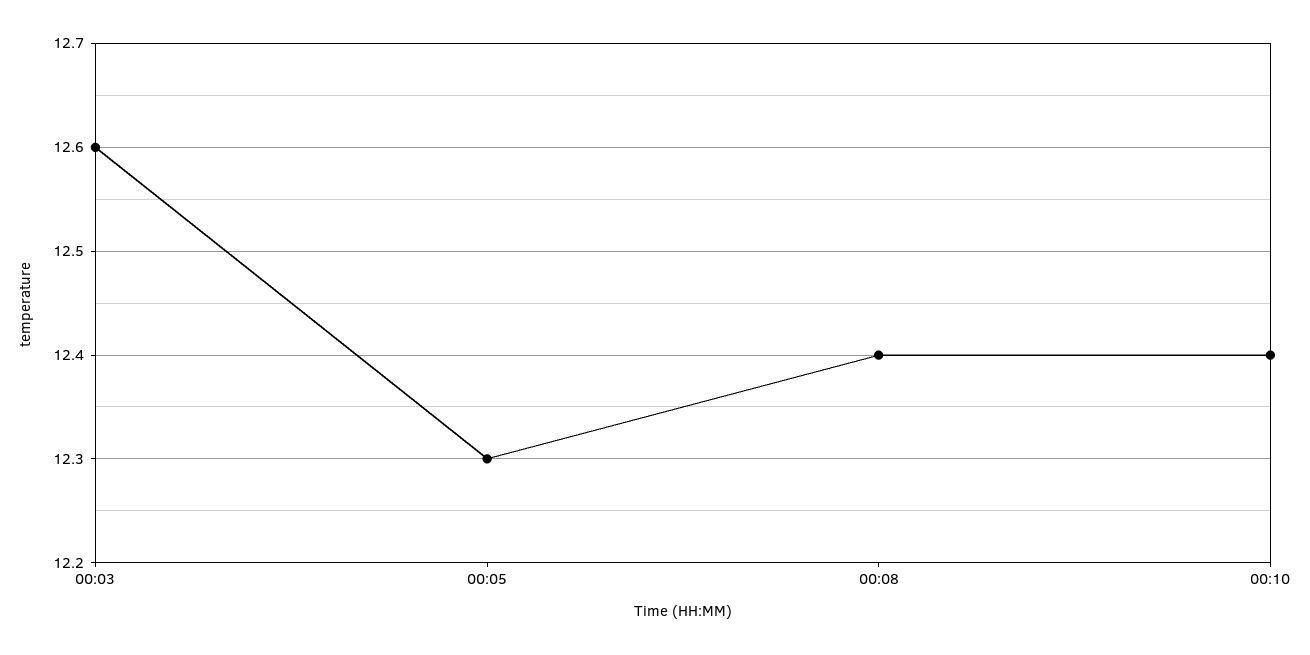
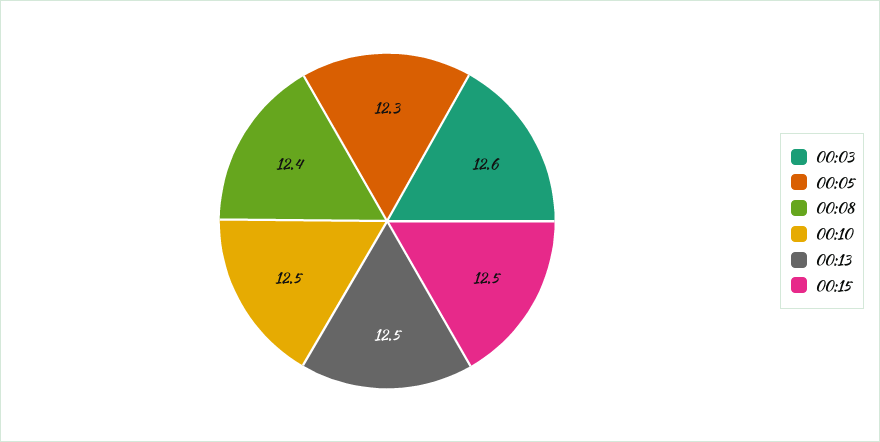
00:10: 12.4 -> 12.5
00:13: none -> 12.5
00:15: none -> 12.5

